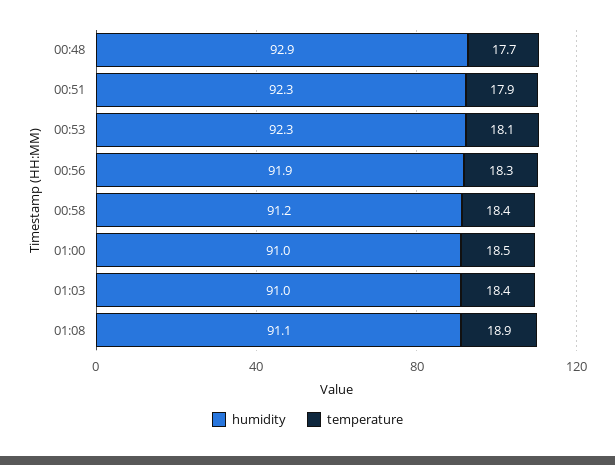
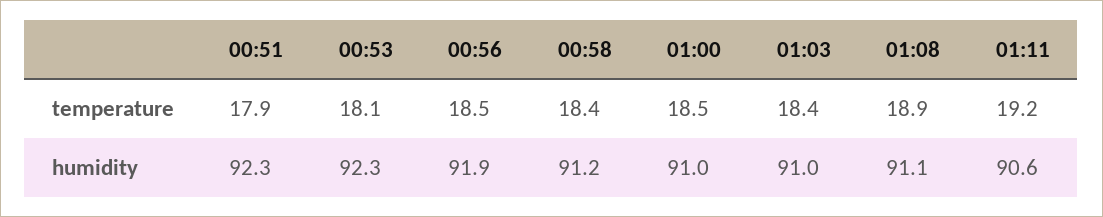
humidity, 00:48: 92.9 -> none
temperature, 00:48: 17.7 -> none
temperature, 00:56: 18.3 -> 18.5
temperature, 01:11: none -> 19.2
humidity, 01:11: none -> 90.6

